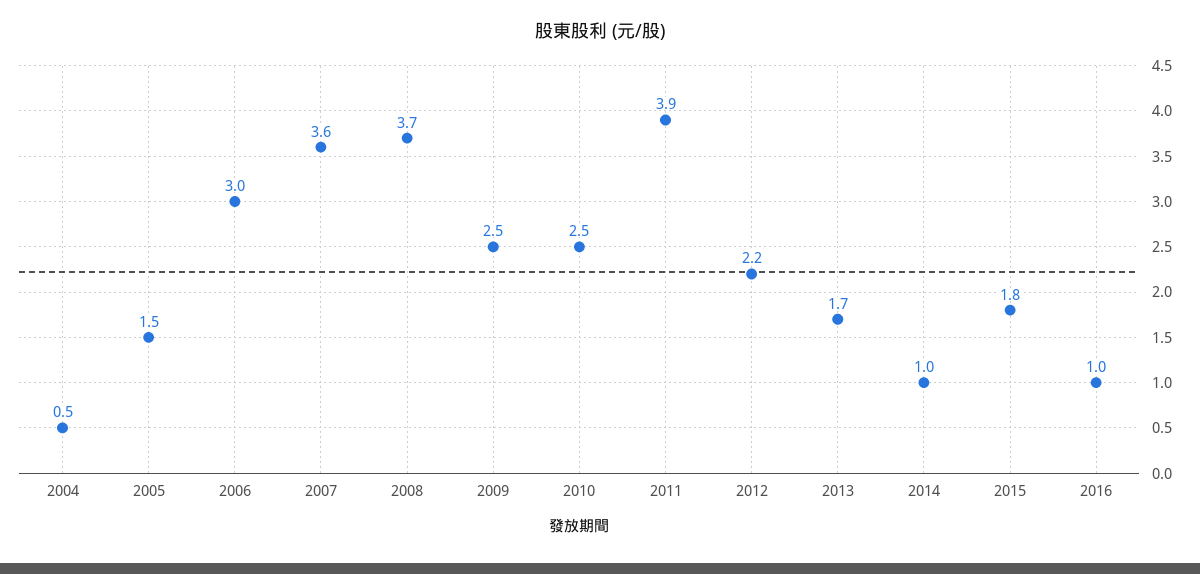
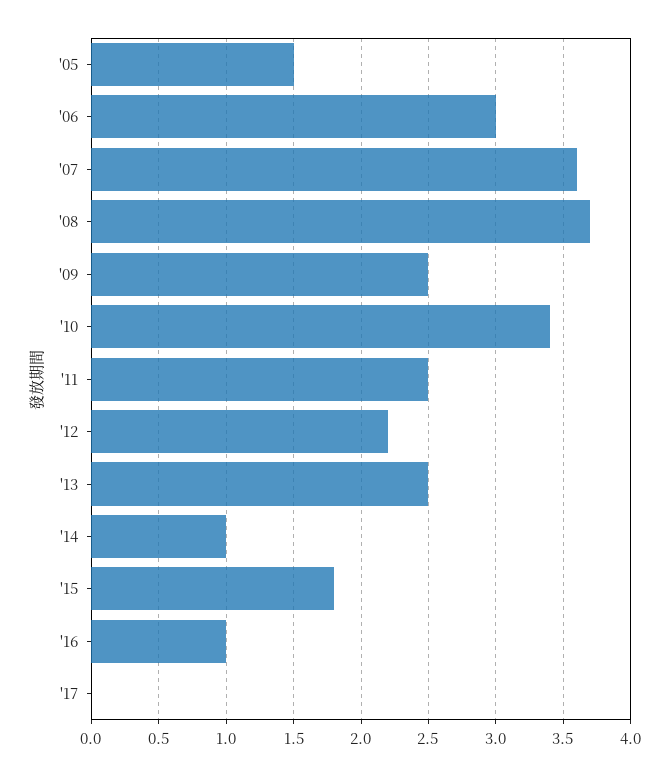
2004: 0.5 -> none
2010: 2.5 -> 3.4
2011: 3.9 -> 2.5
2013: 1.7 -> 2.5
'17: none -> 0

